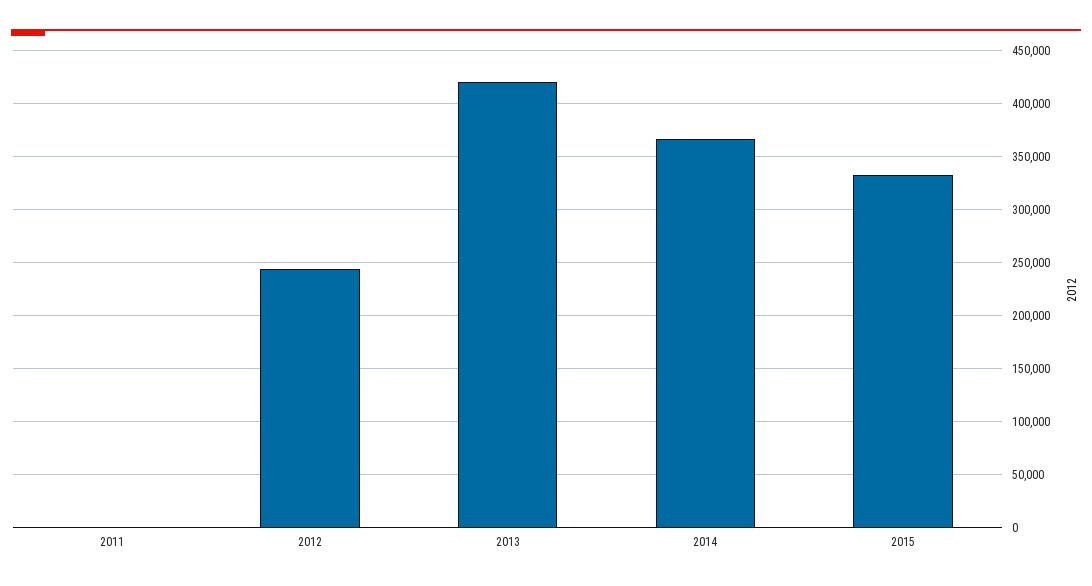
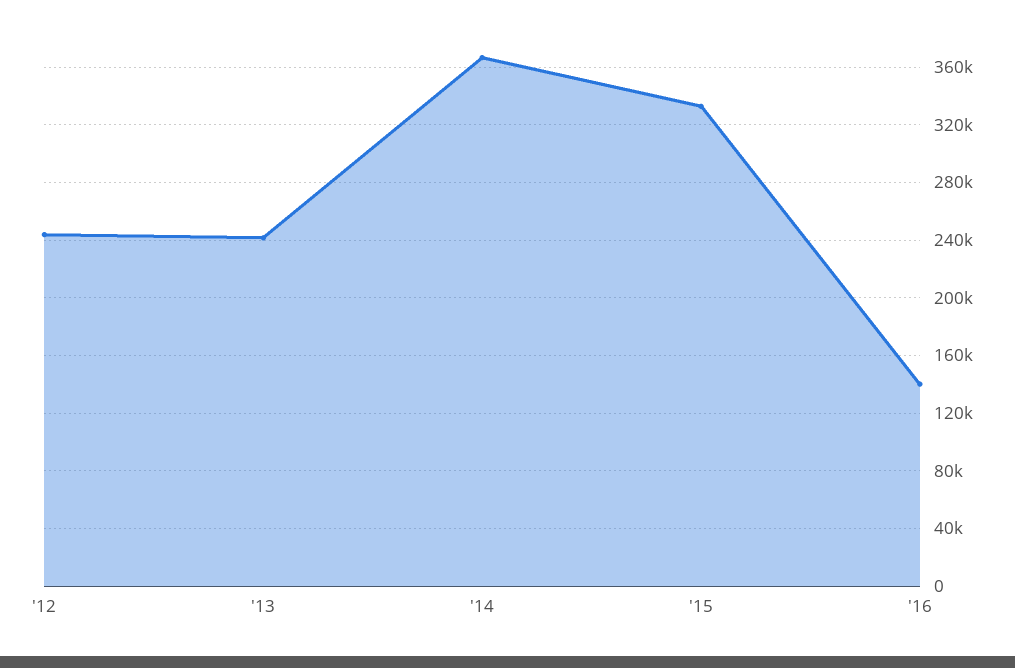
2011: 0 -> none
2013: 420000 -> 240000
'16: none -> 140000

